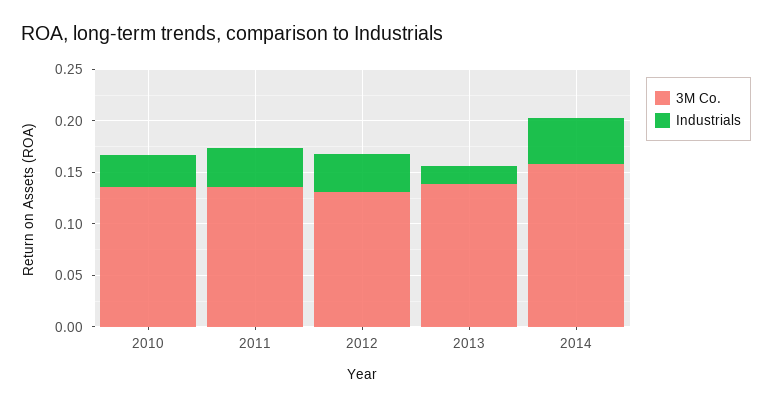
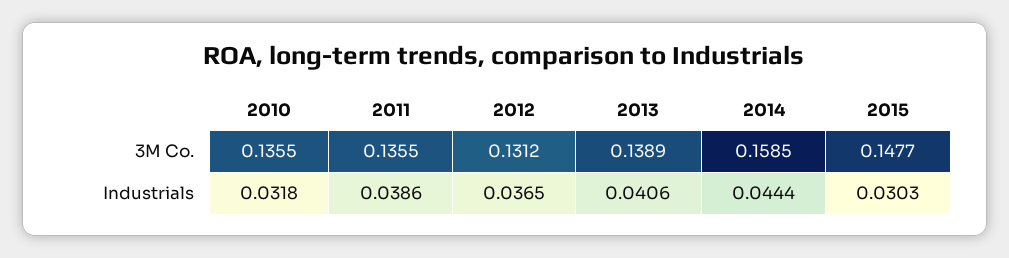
Industrials, 2013: 0.02 -> 0.0406
3M Co., 2015: none -> 0.1477
Industrials, 2015: none -> 0.0303

